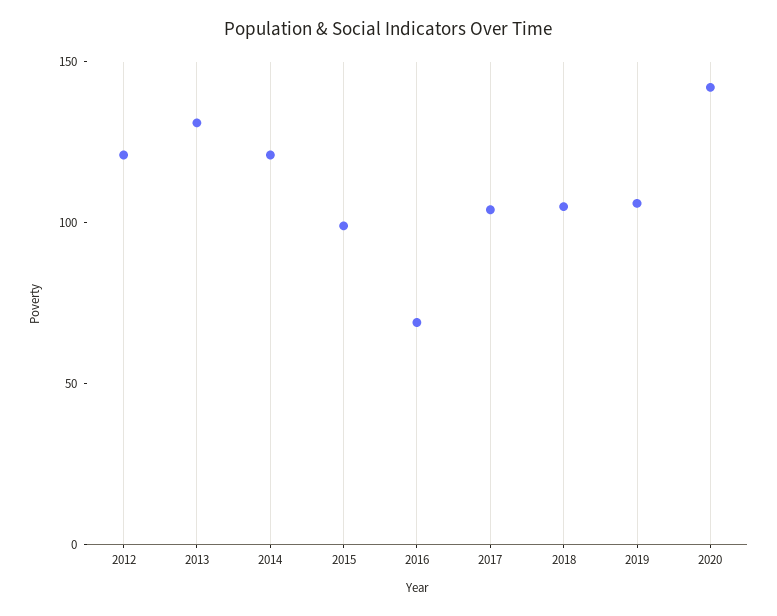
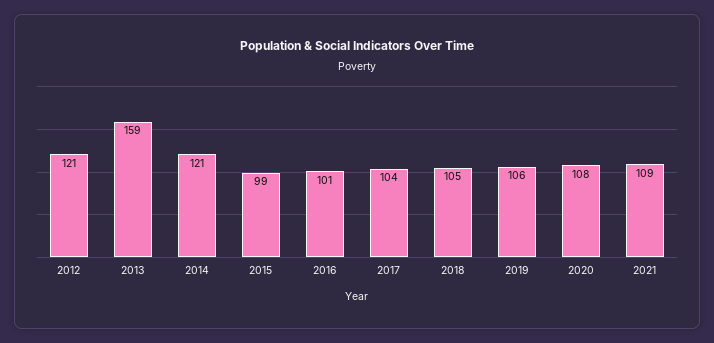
2013: 130 -> 159
2016: 70 -> 101
2020: 140 -> 108
2021: none -> 109

